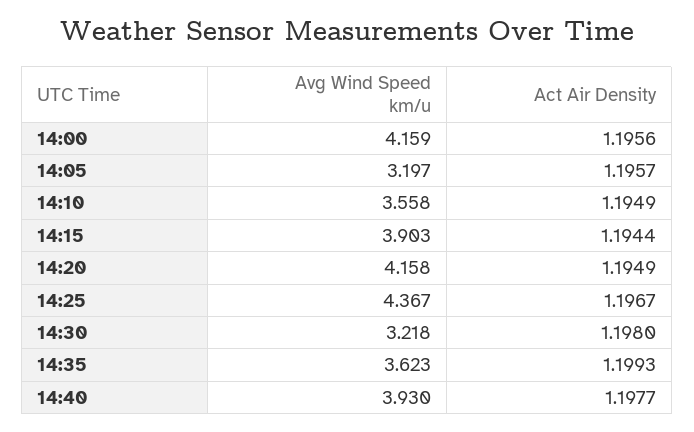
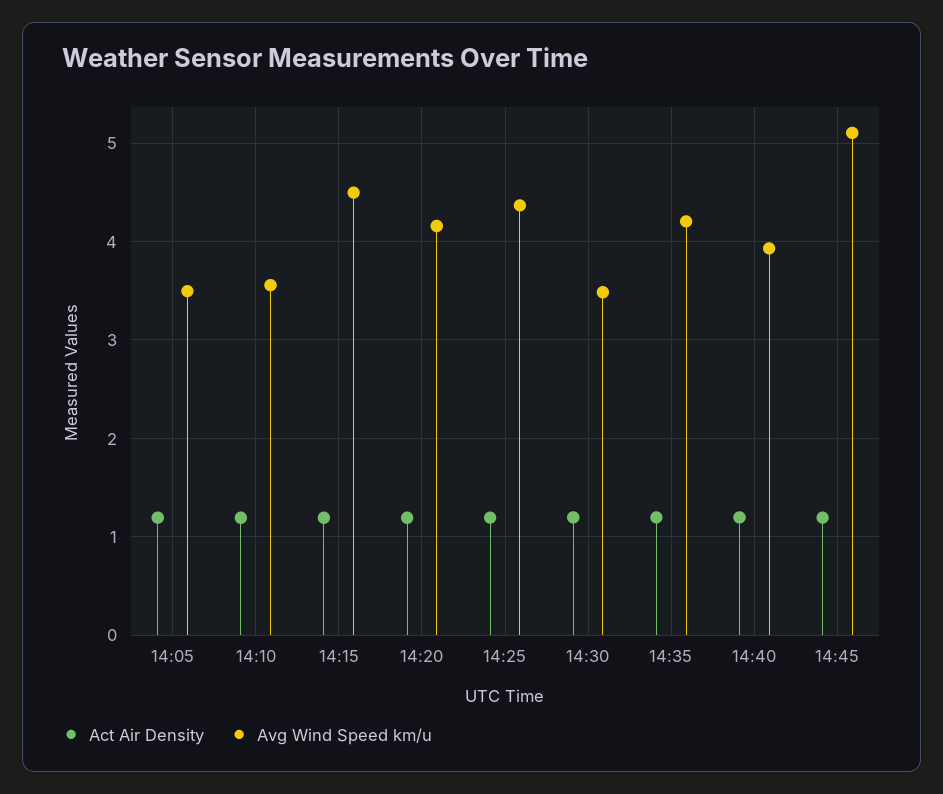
Avg Wind Speed km/u, 14:00: 4.159 -> none
Act Air Density, 14:00: 1.1956 -> none
Avg Wind Speed km/u, 14:05: 3.197 -> 3.5
Avg Wind Speed km/u, 14:15: 3.903 -> 4.5
Avg Wind Speed km/u, 14:30: 3.218 -> 3.5
Avg Wind Speed km/u, 14:35: 3.623 -> 4.2
Act Air Density, 14:45: none -> 1.2
Avg Wind Speed km/u, 14:45: none -> 5.1

